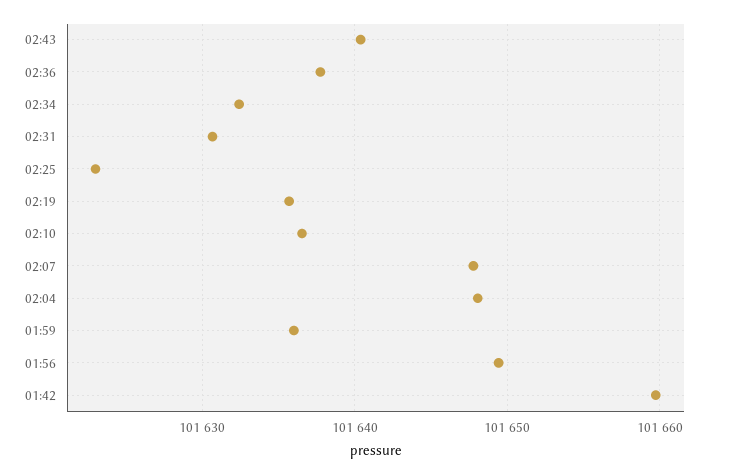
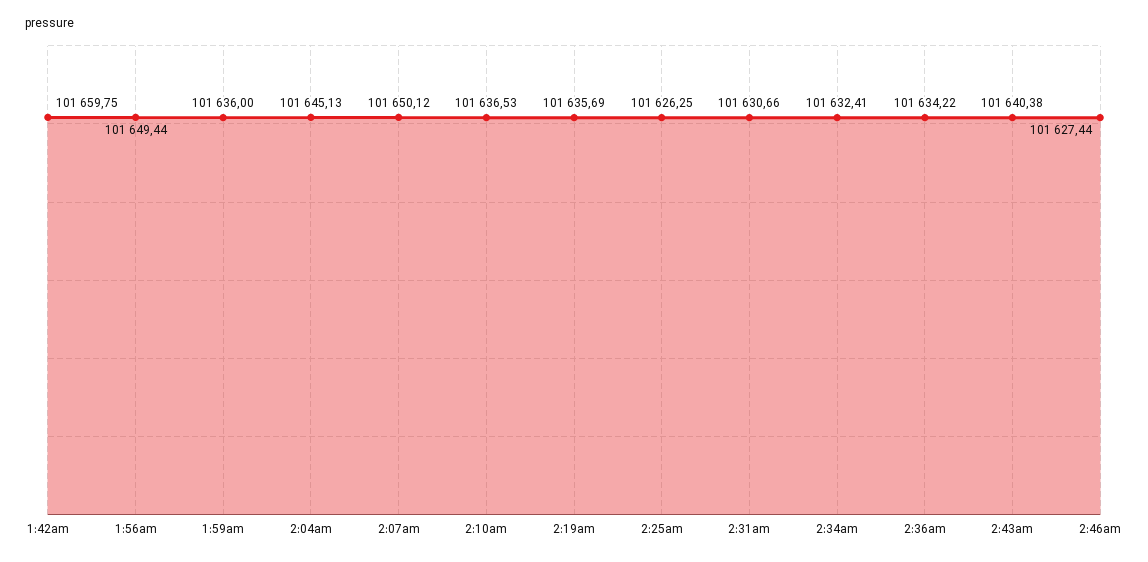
02:36: 101638 -> 101634.22
02:25: 101623 -> 101626.25
02:07: 101648 -> 101650.12
02:04: 101648 -> 101645.13
2:46am: none -> 101627.44

